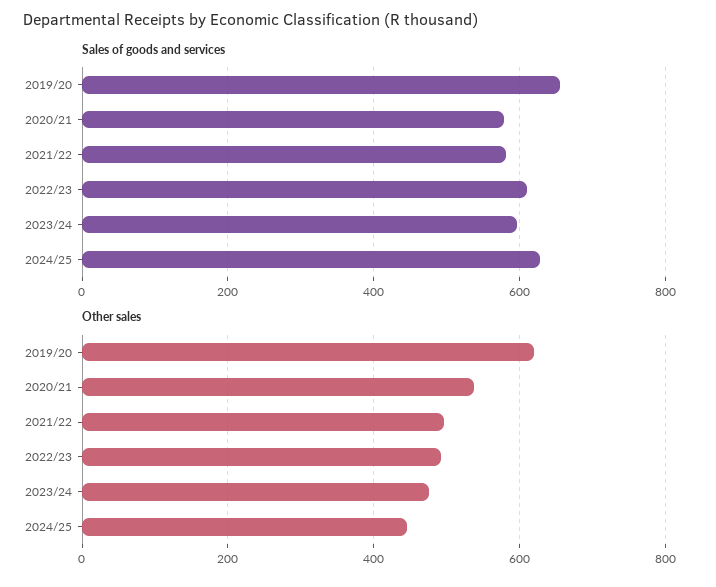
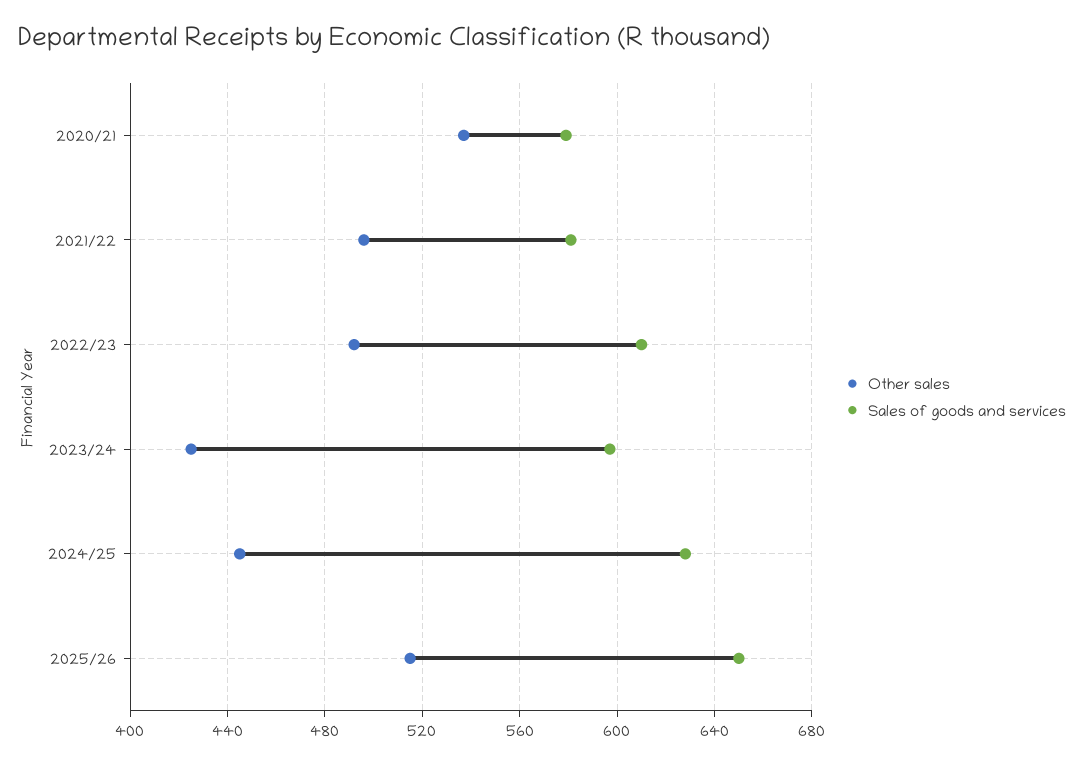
Sales of goods and services, 2019/20: 660 -> none
Other sales, 2019/20: 620 -> none
Other sales, 2023/24: 480 -> 425
Other sales, 2025/26: none -> 515
Sales of goods and services, 2025/26: none -> 650

